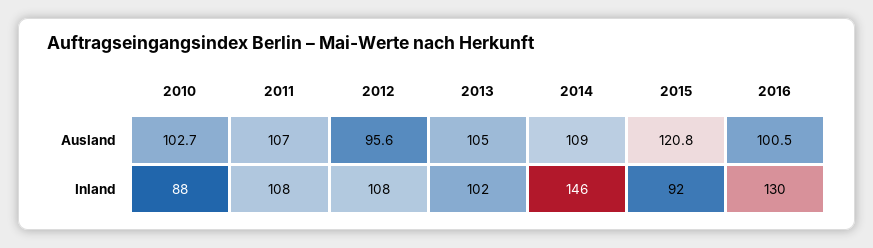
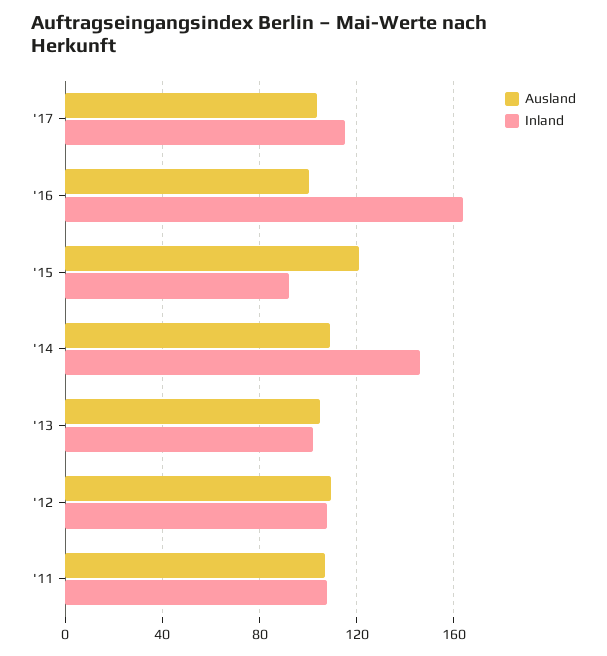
Ausland, 2010: 102.7 -> none
Ausland, 2012: 95.6 -> 110
Inland, 2010: 88 -> none
Inland, 2016: 130 -> 165
Ausland, '17: none -> 105
Inland, '17: none -> 115

